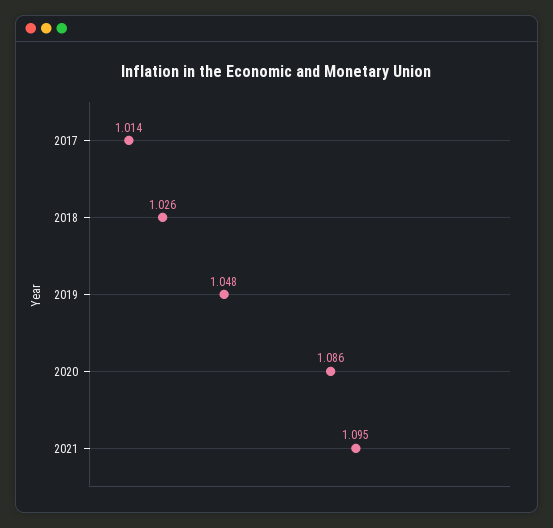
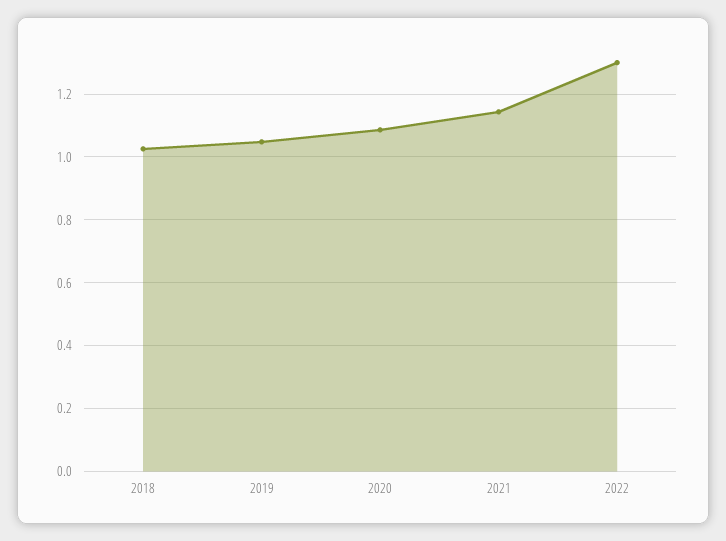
2017: 1.014 -> none
2021: 1.095 -> 1.14
2022: none -> 1.3

